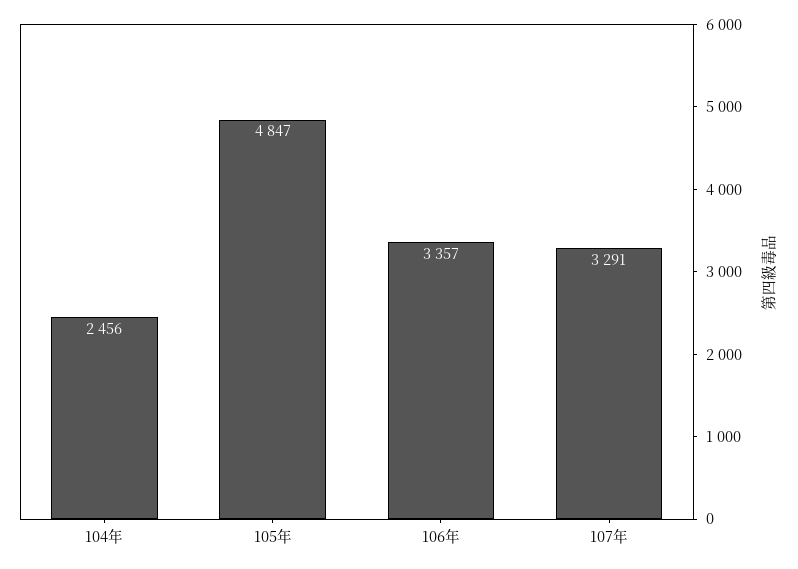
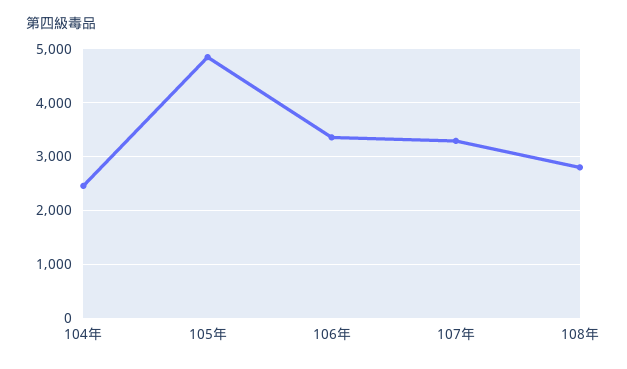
108年: none -> 2800

